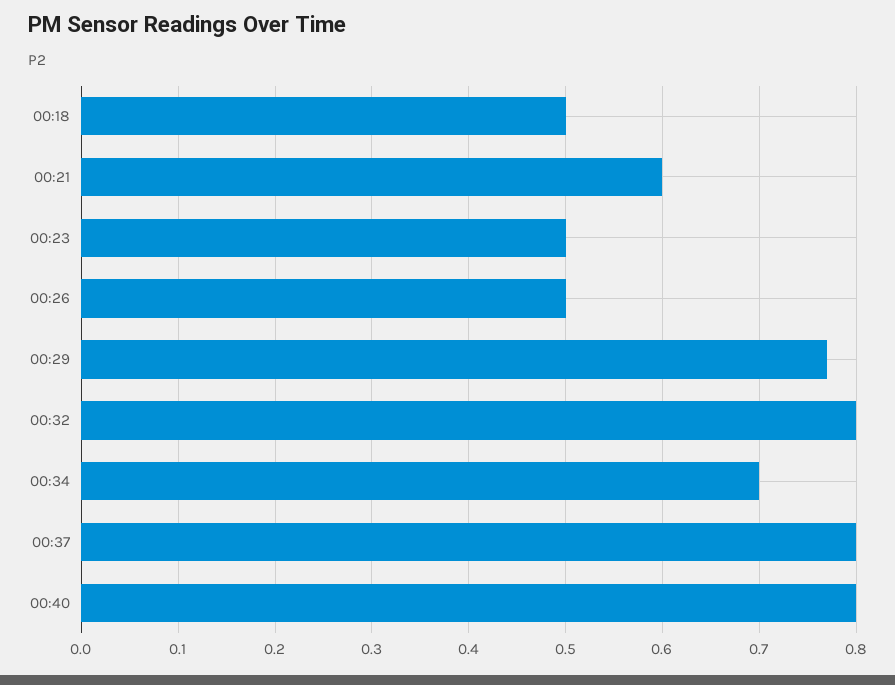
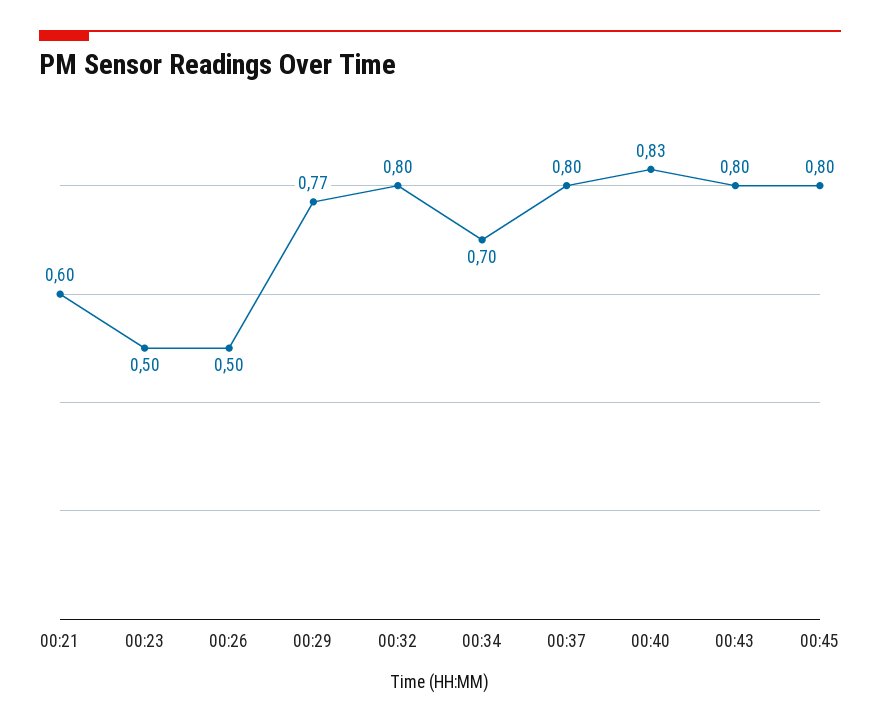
00:18: 0.5 -> none
00:40: 0.8 -> 0.83
00:43: none -> 0.8
00:45: none -> 0.8

